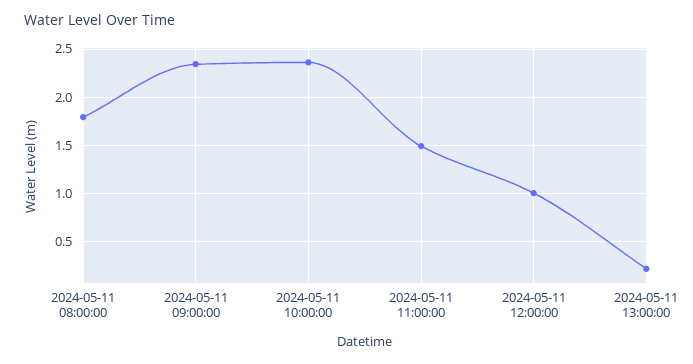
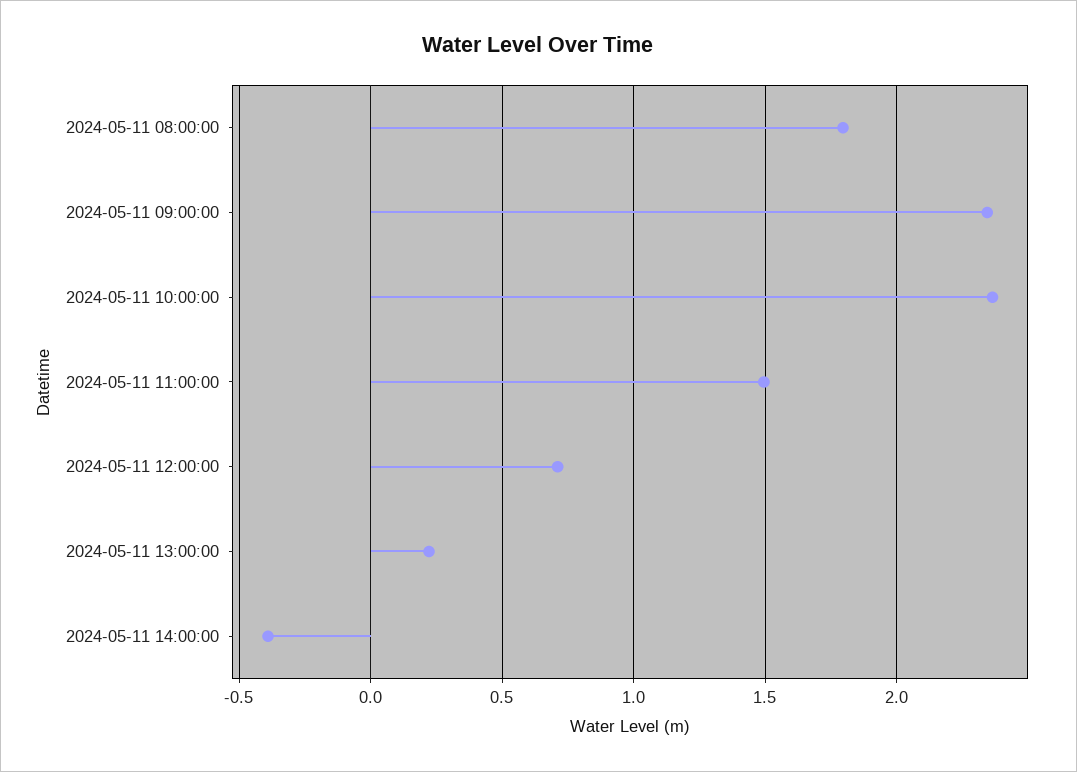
2024-05-11 12:00:00: 1 -> 0.7
2024-05-11 14:00:00: none -> -0.4

